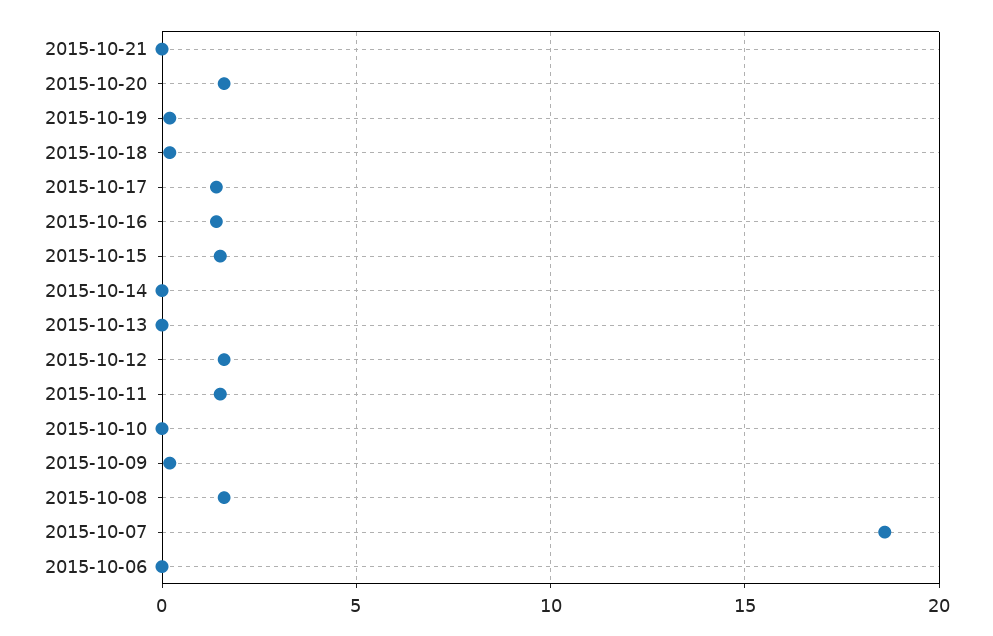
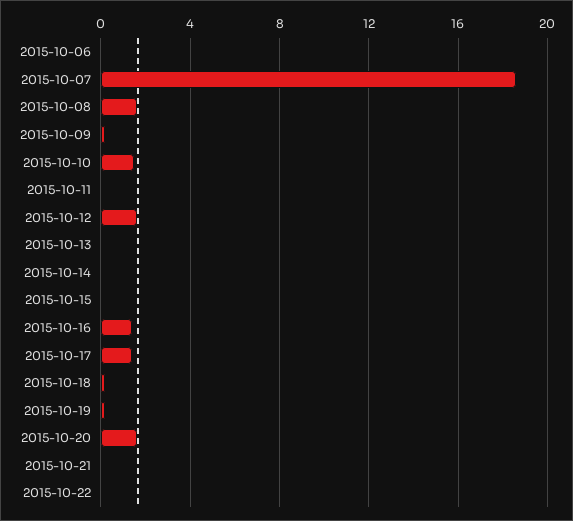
2015-10-15: 1.5 -> 0
2015-10-11: 1.5 -> 0
2015-10-10: 0 -> 1.5
2015-10-22: none -> 0

